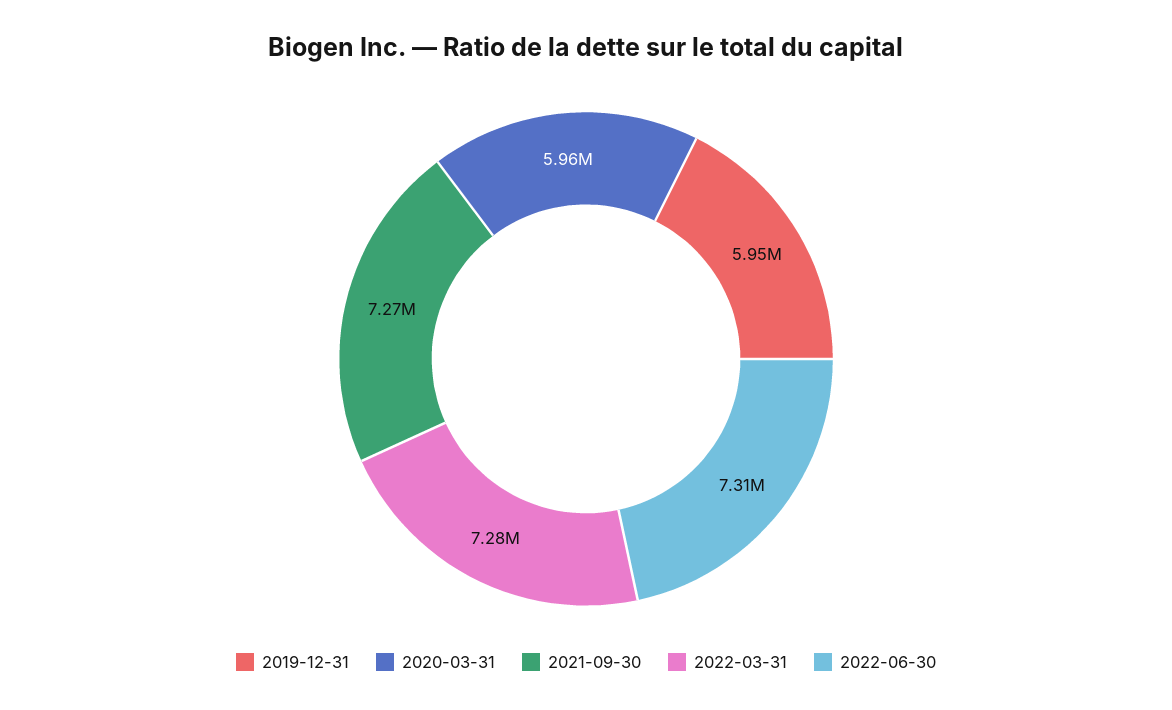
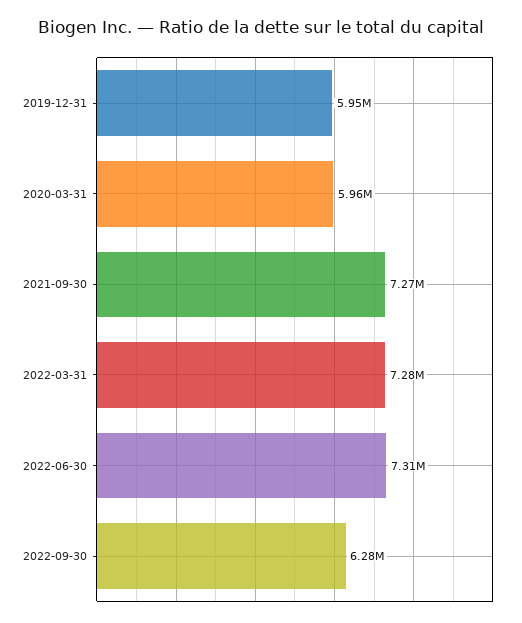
2022-09-30: none -> 6280000

